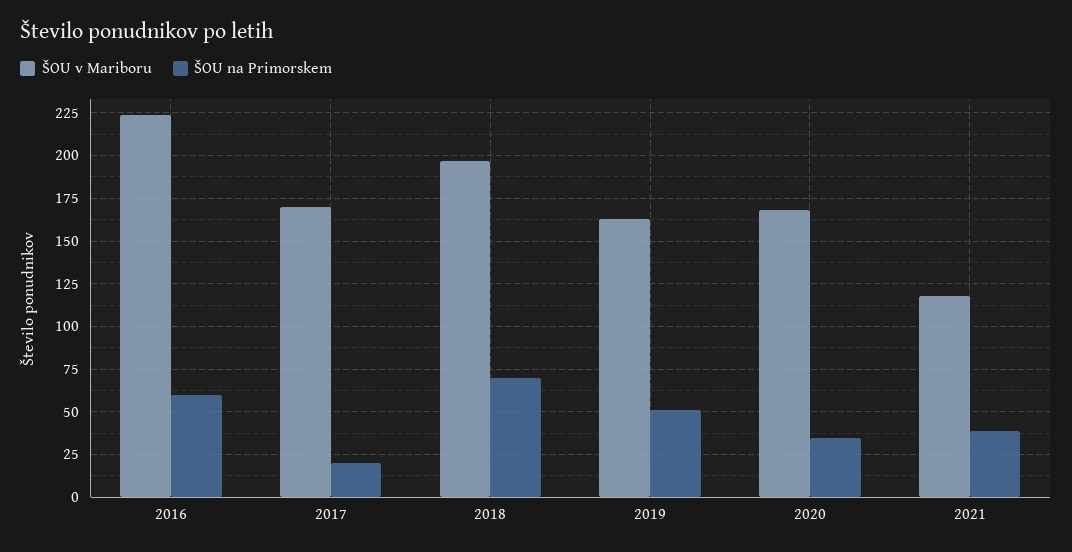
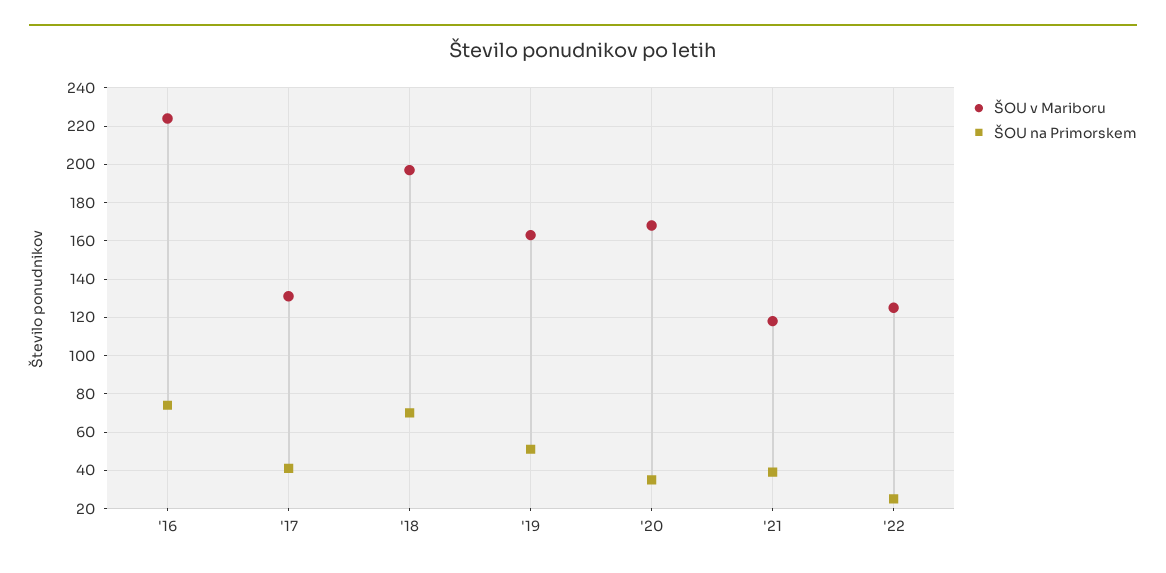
ŠOU na Primorskem, 2016: 60 -> 75
ŠOU v Mariboru, 2017: 170 -> 130
ŠOU na Primorskem, 2017: 20 -> 40
ŠOU v Mariboru, '22: none -> 125
ŠOU na Primorskem, '22: none -> 25

